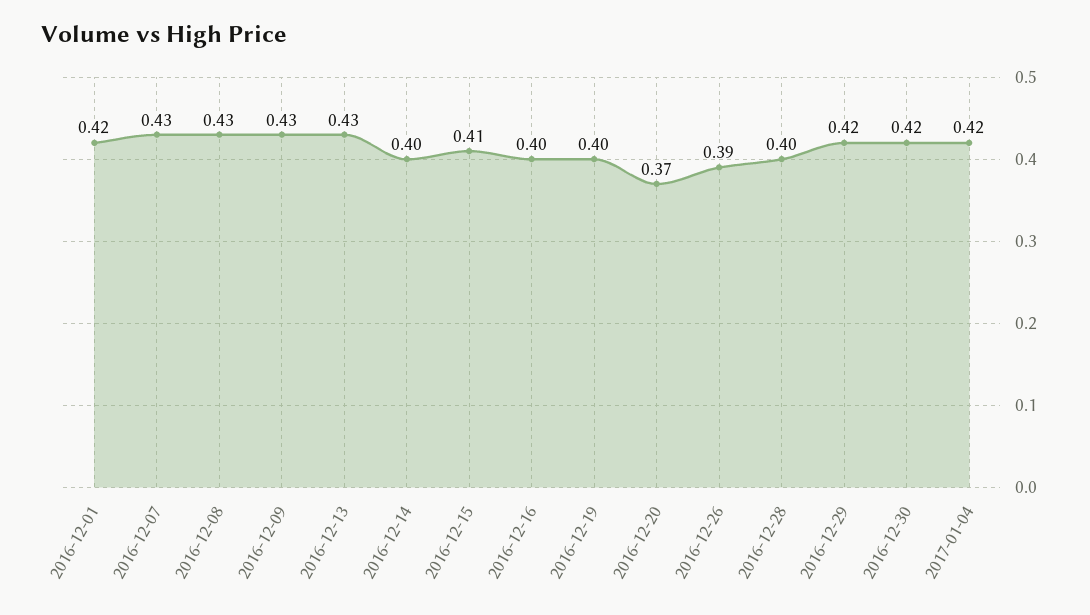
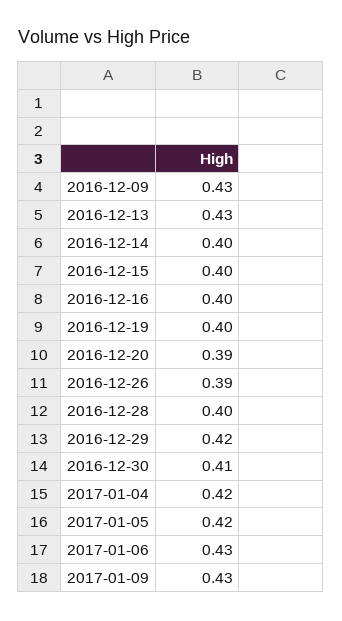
2016-12-01: 0.42 -> none
2016-12-07: 0.43 -> none
2016-12-08: 0.43 -> none
2016-12-15: 0.41 -> 0.4
2016-12-20: 0.37 -> 0.39
2016-12-30: 0.42 -> 0.41
2017-01-05: none -> 0.42
2017-01-06: none -> 0.43
2017-01-09: none -> 0.43

